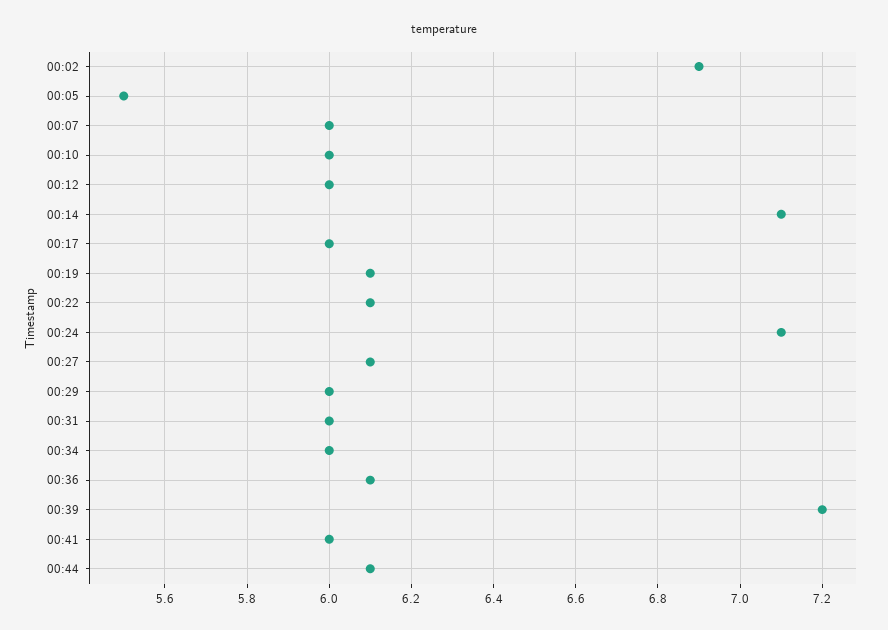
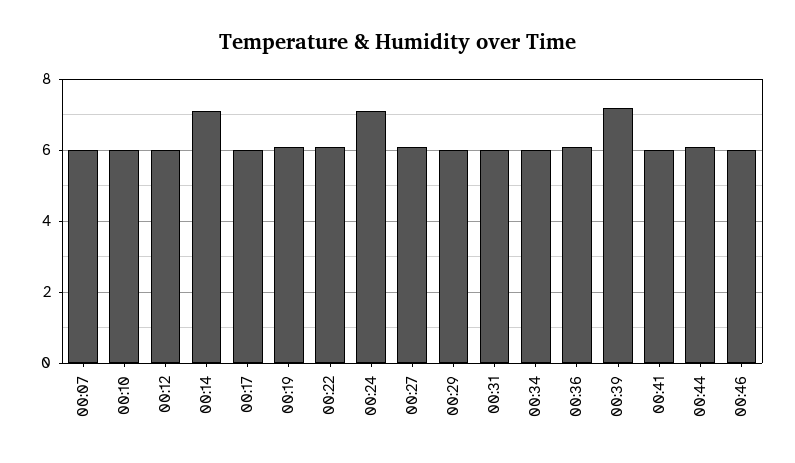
00:02: 6.9 -> none
00:05: 5.5 -> none
00:46: none -> 6

